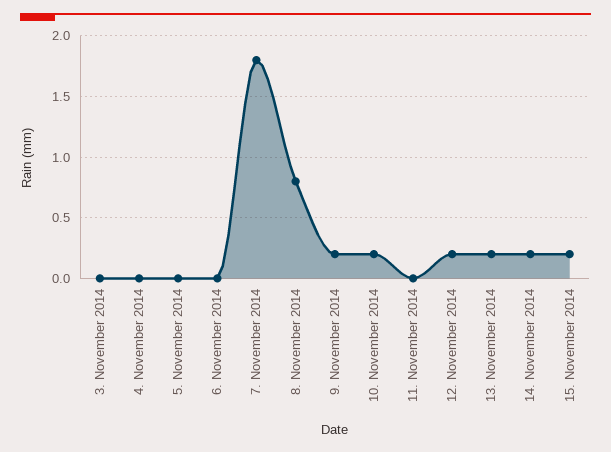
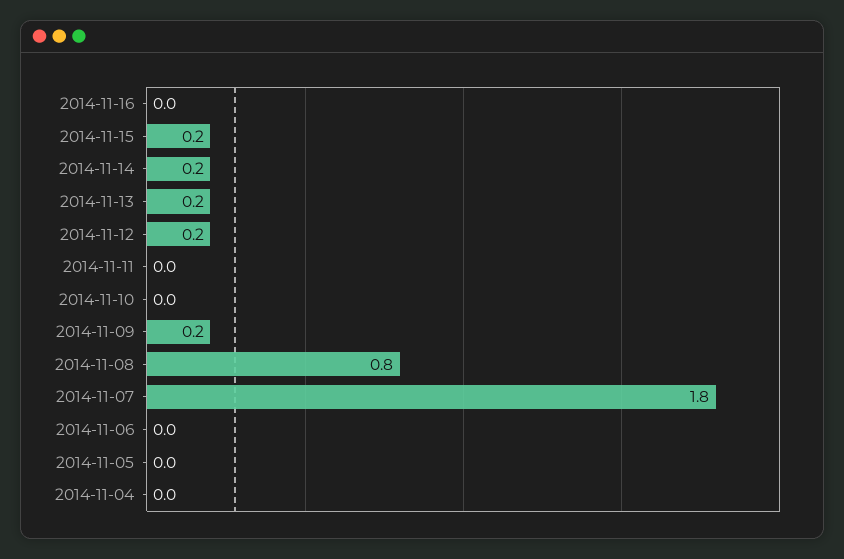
3. November 2014: 0 -> none
10. November 2014: 0.2 -> 0
2014-11-16: none -> 0

